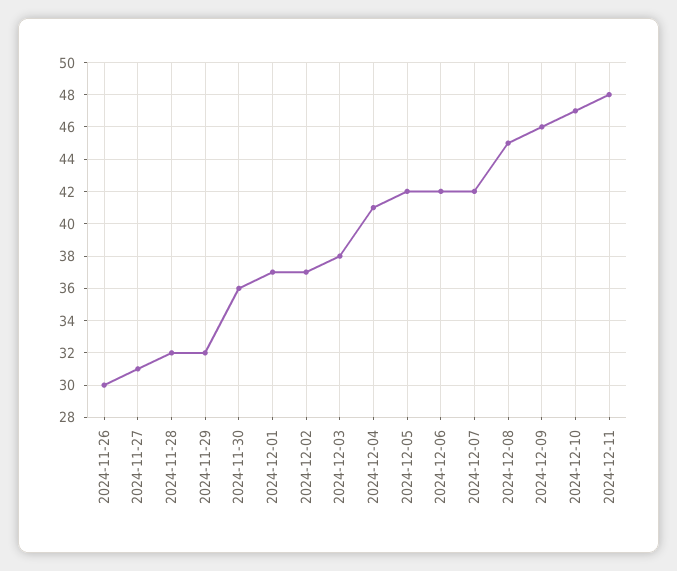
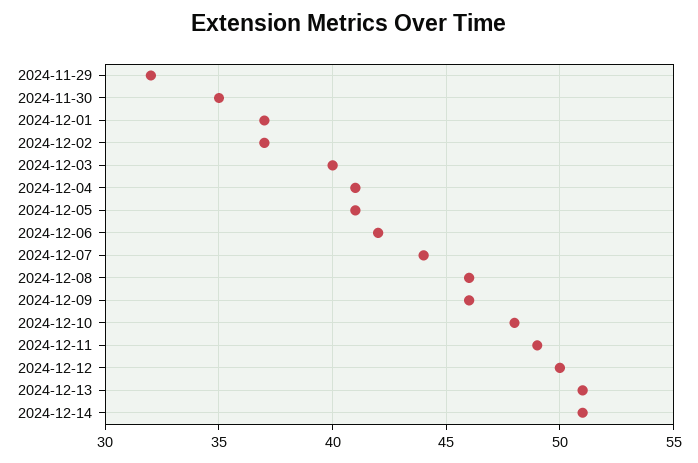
2024-11-26: 30 -> none
2024-11-27: 31 -> none
2024-11-28: 32 -> none
2024-11-30: 36 -> 35
2024-12-03: 38 -> 40
2024-12-05: 42 -> 41
2024-12-07: 42 -> 44
2024-12-08: 45 -> 46
2024-12-10: 47 -> 48
2024-12-11: 48 -> 49
2024-12-12: none -> 50
2024-12-13: none -> 51
2024-12-14: none -> 51

